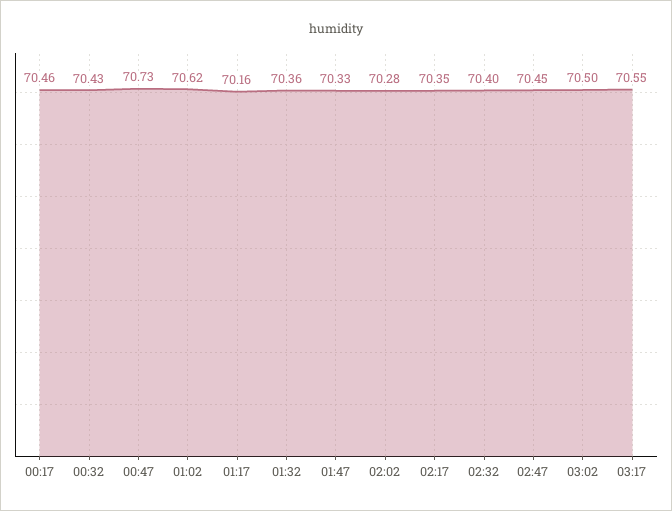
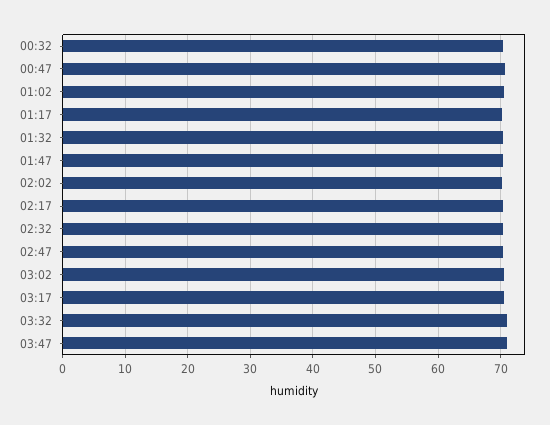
00:17: 70.46 -> none
03:32: none -> 71
03:47: none -> 71

